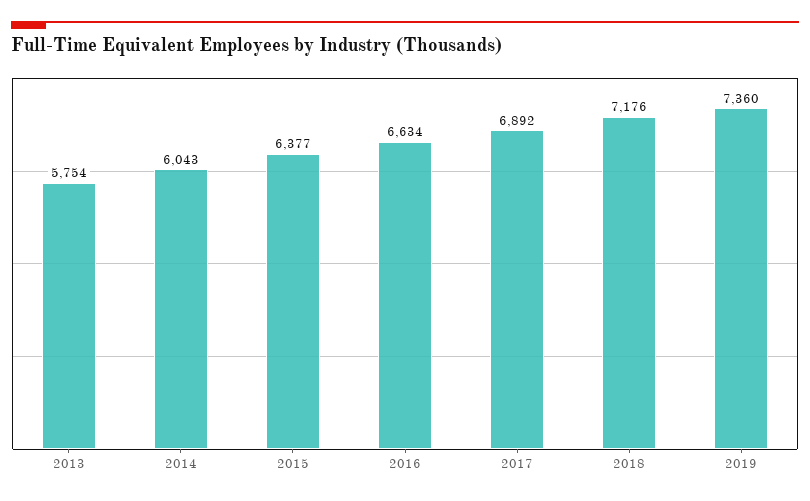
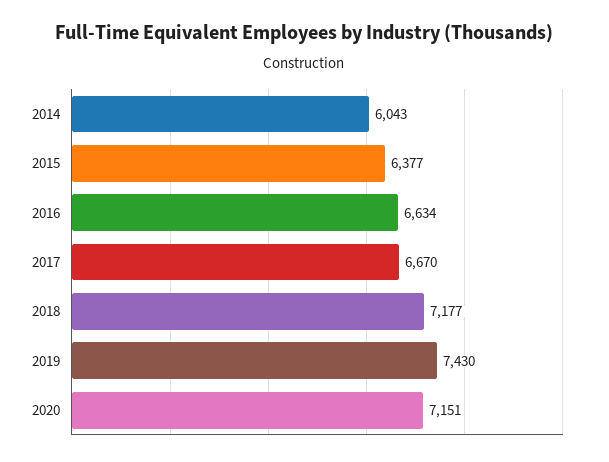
2013: 5754 -> none
2017: 6892 -> 6670
2018: 7176 -> 7177
2019: 7360 -> 7430
2020: none -> 7151

